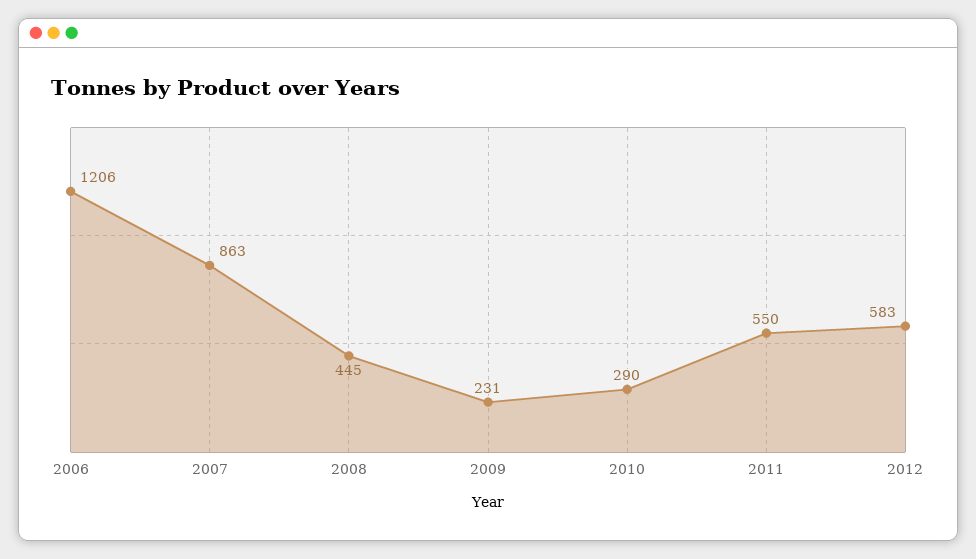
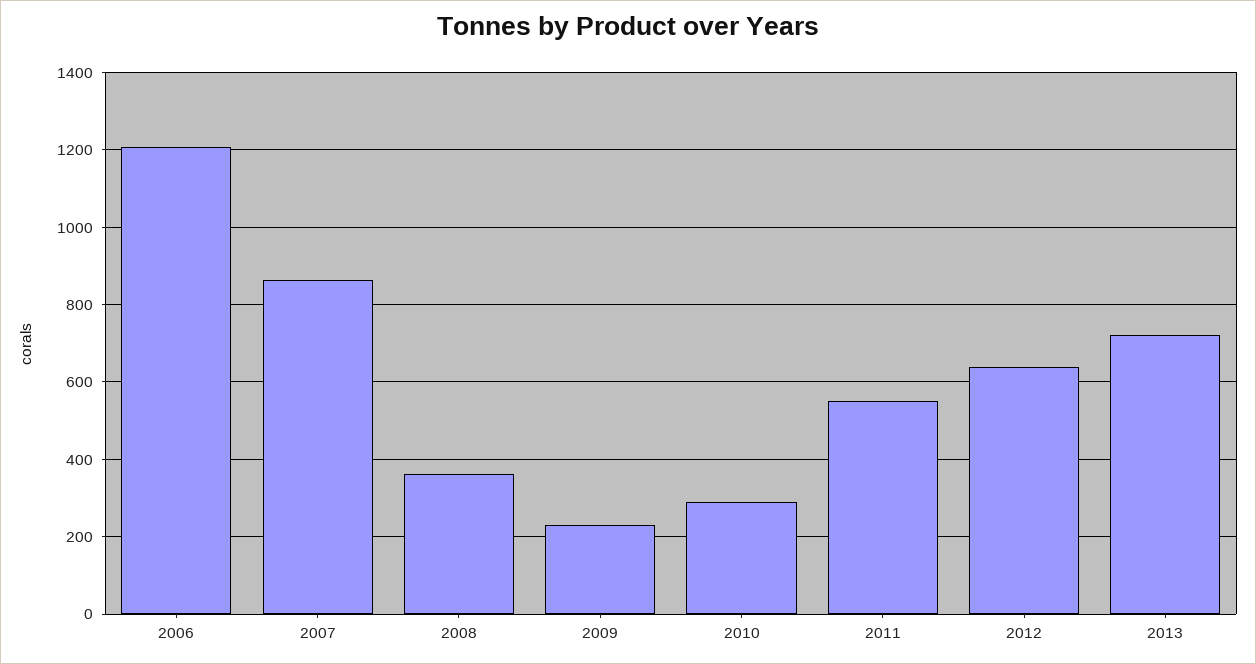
2008: 445 -> 360
2012: 583 -> 640
2013: none -> 720

